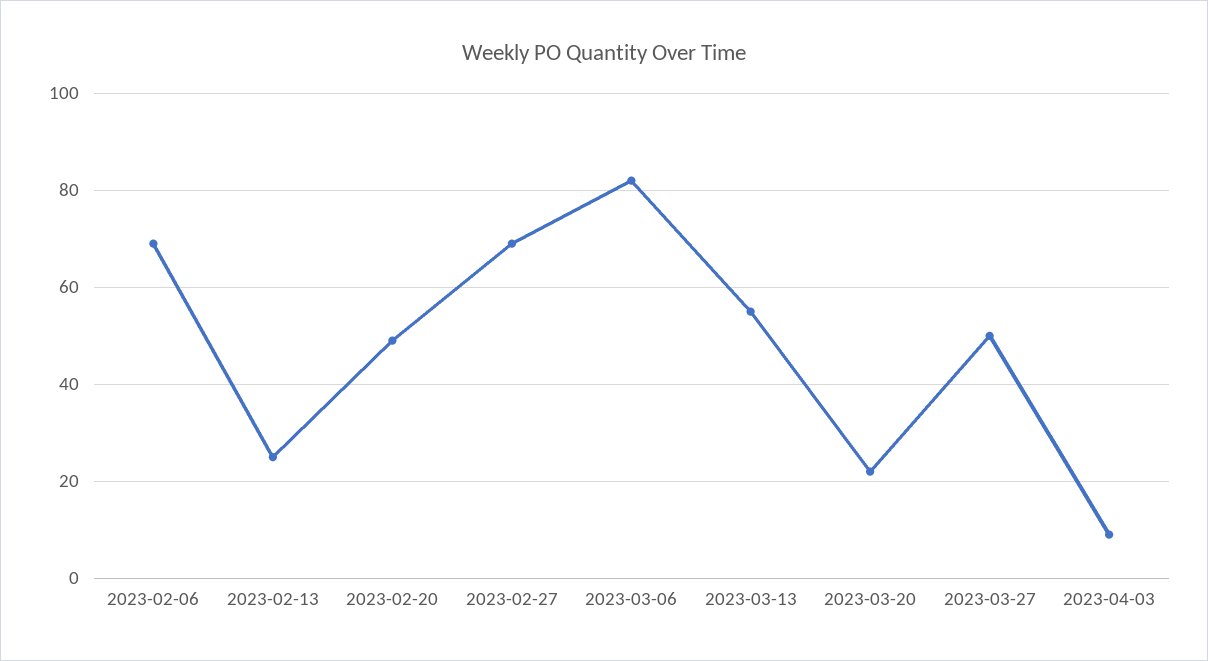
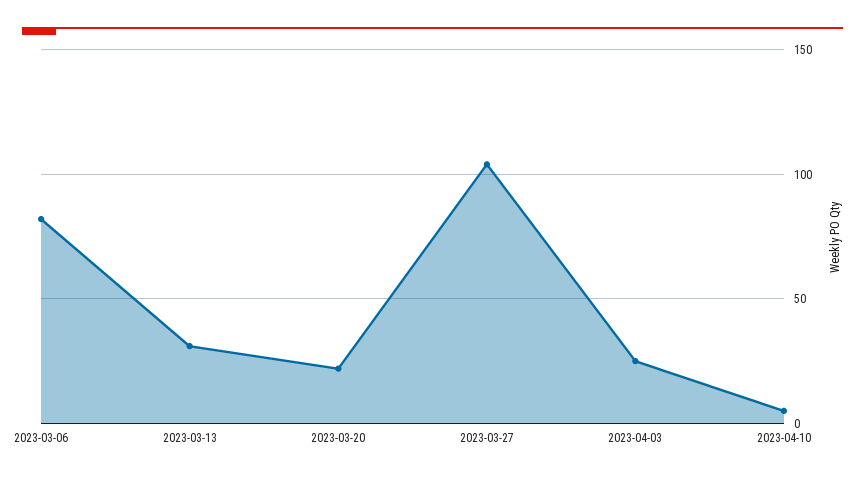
2023-02-06: 70 -> none
2023-02-13: 25 -> none
2023-02-20: 50 -> none
2023-02-27: 70 -> none
2023-03-13: 55 -> 30
2023-03-27: 50 -> 105
2023-04-03: 10 -> 25
2023-04-10: none -> 5

